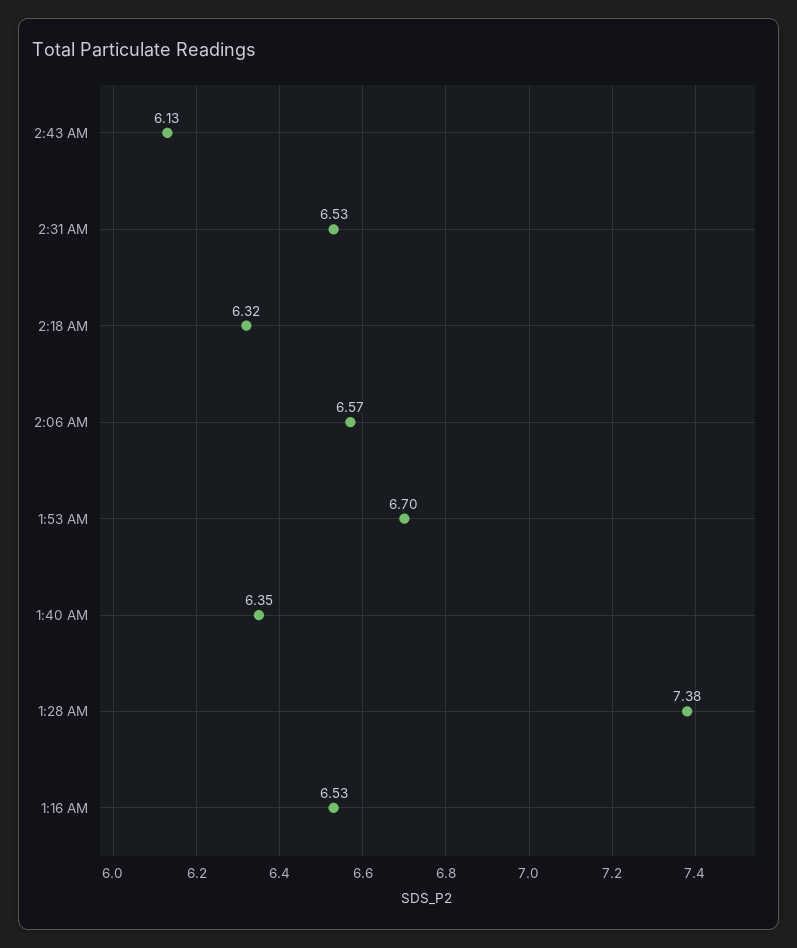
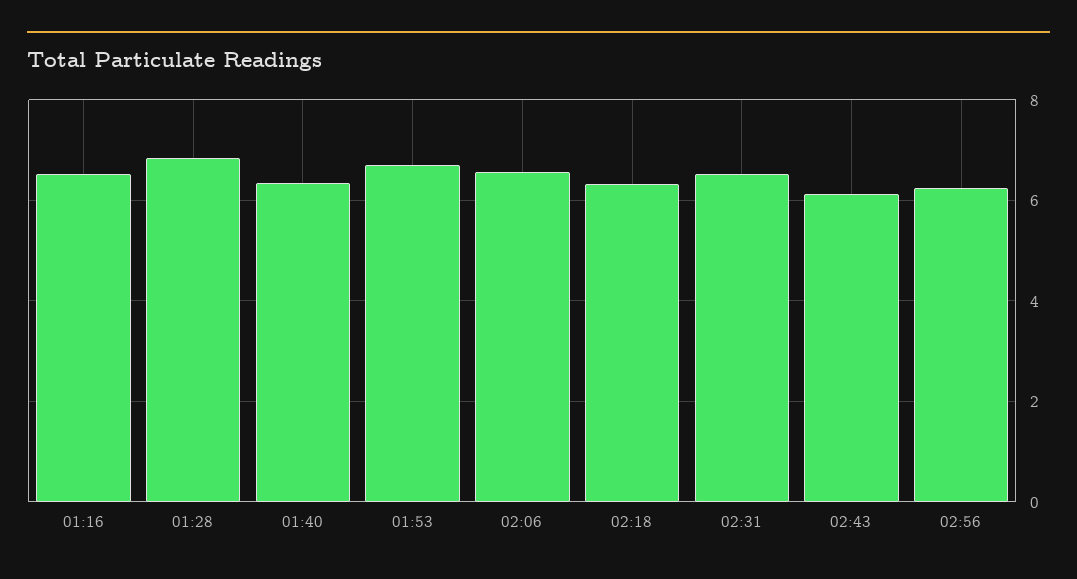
1:28 AM: 7.38 -> 6.8
02:56: none -> 6.2

